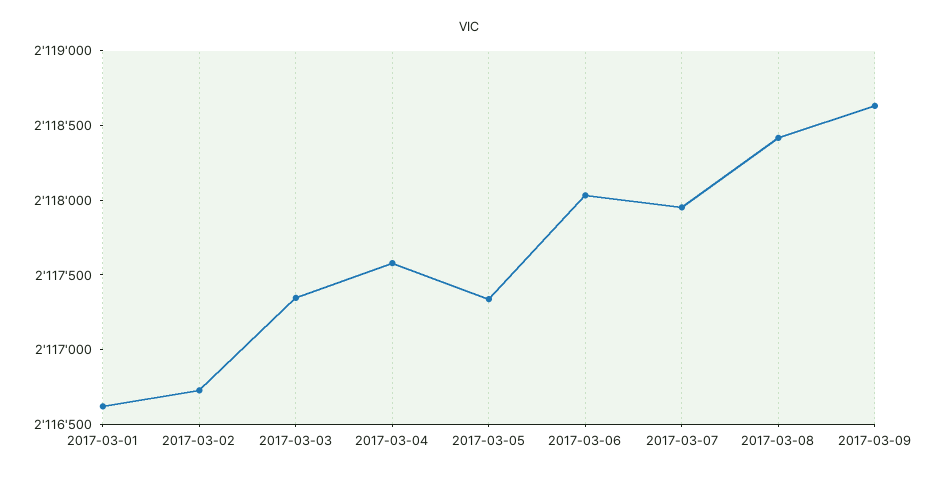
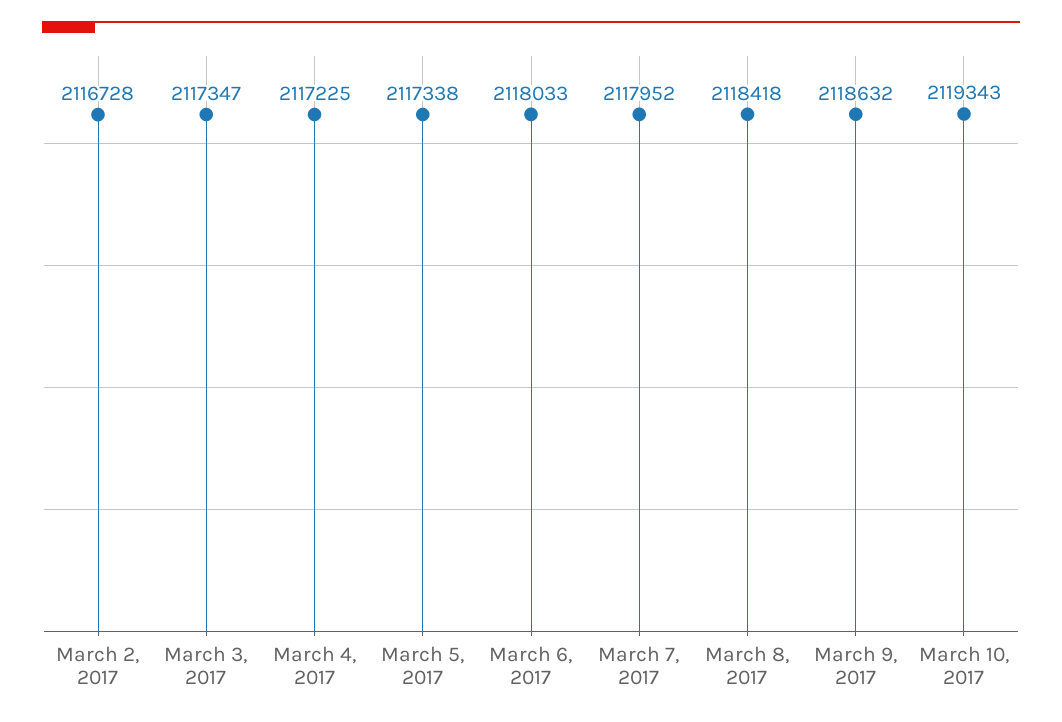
2017-03-01: 2116600 -> none
2017-03-04: 2117600 -> 2117225
March 10, 2017: none -> 2119343

